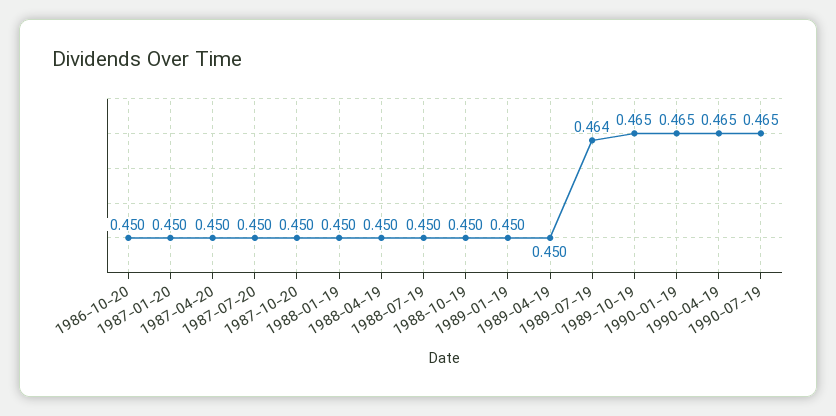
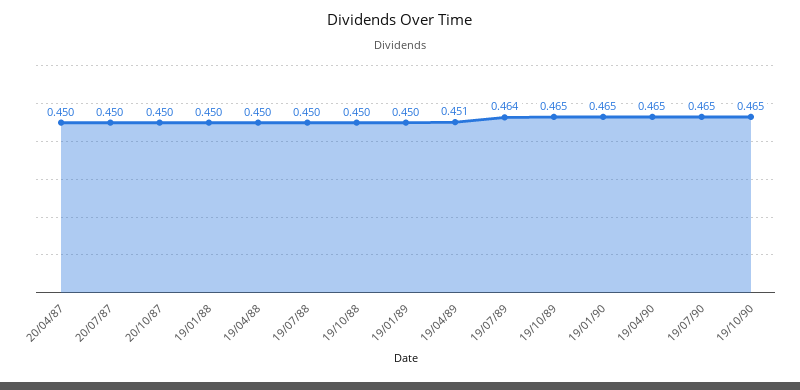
1986-10-20: 0.45 -> none
1987-01-20: 0.45 -> none
1989-04-19: 0.45 -> 0.451
19/10/90: none -> 0.465

